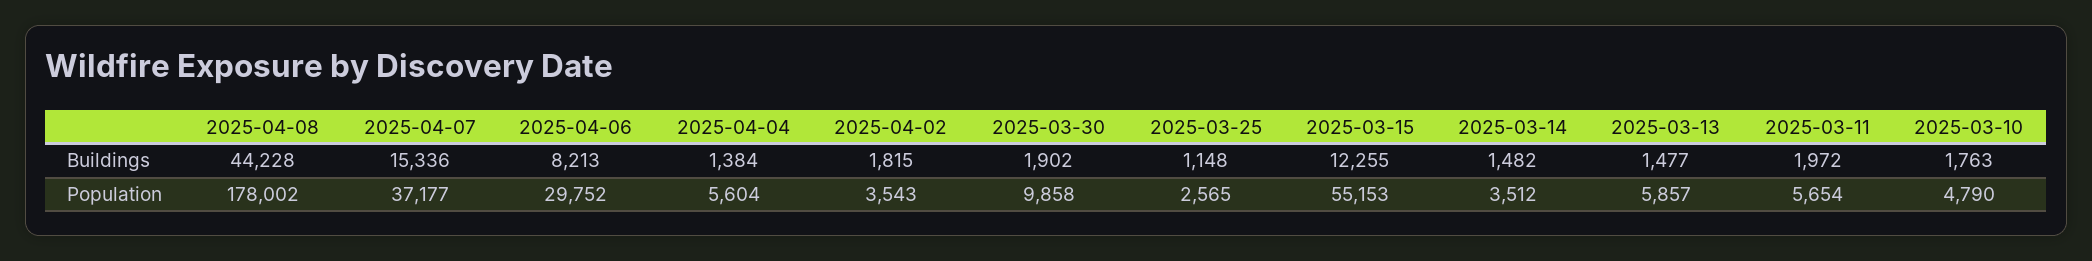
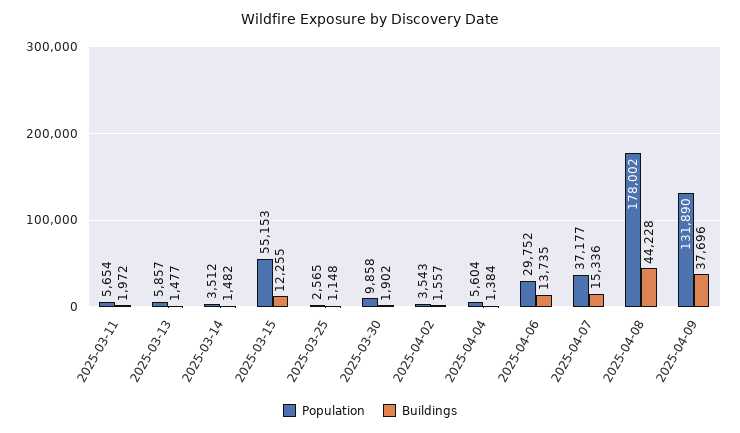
Buildings, 2025-04-06: 8213 -> 13735
Buildings, 2025-04-02: 1815 -> 1557
Buildings, 2025-03-10: 1763 -> none
Population, 2025-03-10: 4790 -> none
Population, 2025-04-09: none -> 131890
Buildings, 2025-04-09: none -> 37696

